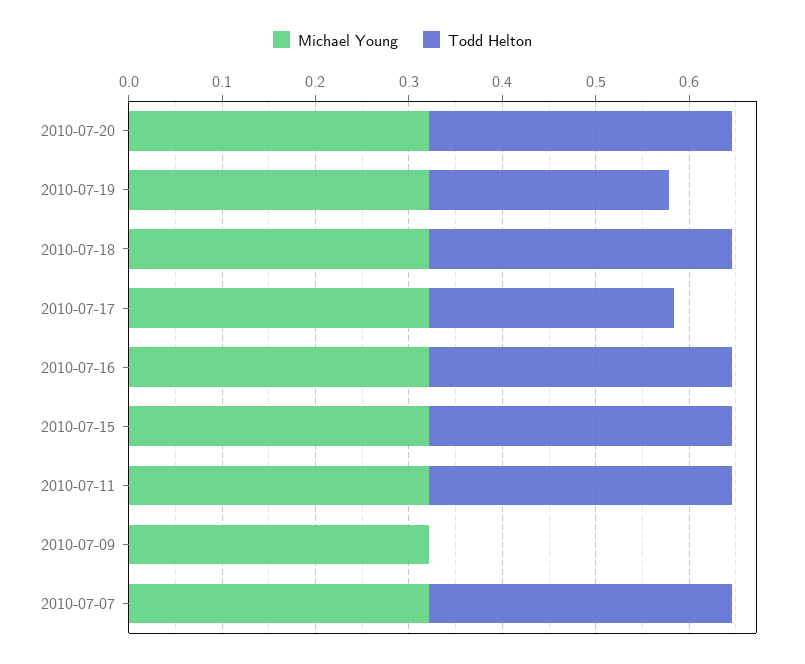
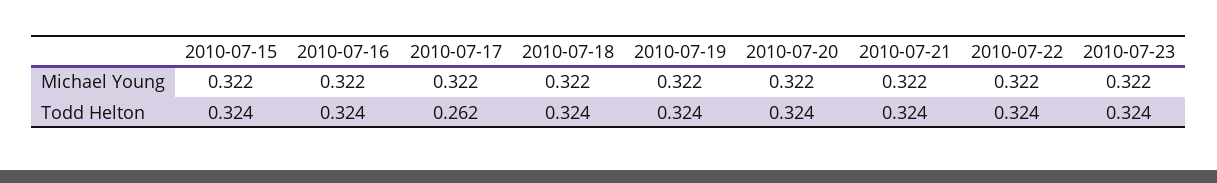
Todd Helton, 2010-07-19: 0.26 -> 0.324
Michael Young, 2010-07-11: 0.32 -> none
Todd Helton, 2010-07-11: 0.32 -> none
Michael Young, 2010-07-09: 0.32 -> none
Todd Helton, 2010-07-09: 0 -> none
Michael Young, 2010-07-07: 0.32 -> none
Todd Helton, 2010-07-07: 0.32 -> none
Michael Young, 2010-07-21: none -> 0.322
Michael Young, 2010-07-22: none -> 0.322
Michael Young, 2010-07-23: none -> 0.322
Todd Helton, 2010-07-21: none -> 0.324
Todd Helton, 2010-07-22: none -> 0.324
Todd Helton, 2010-07-23: none -> 0.324

